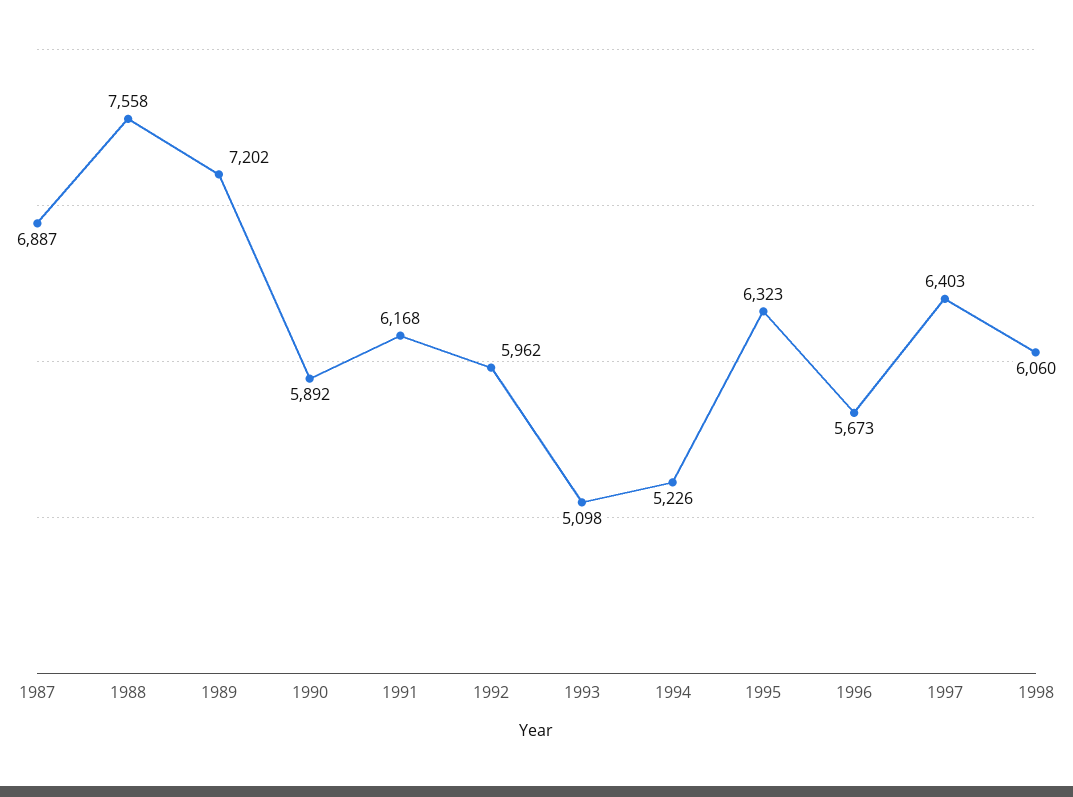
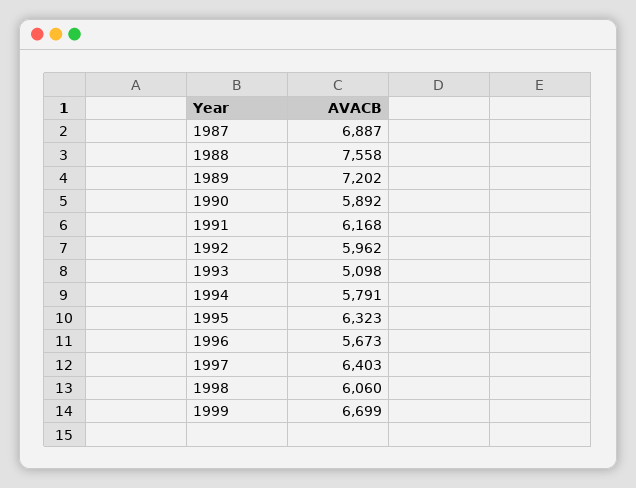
1994: 5226 -> 5791
1999: none -> 6699

